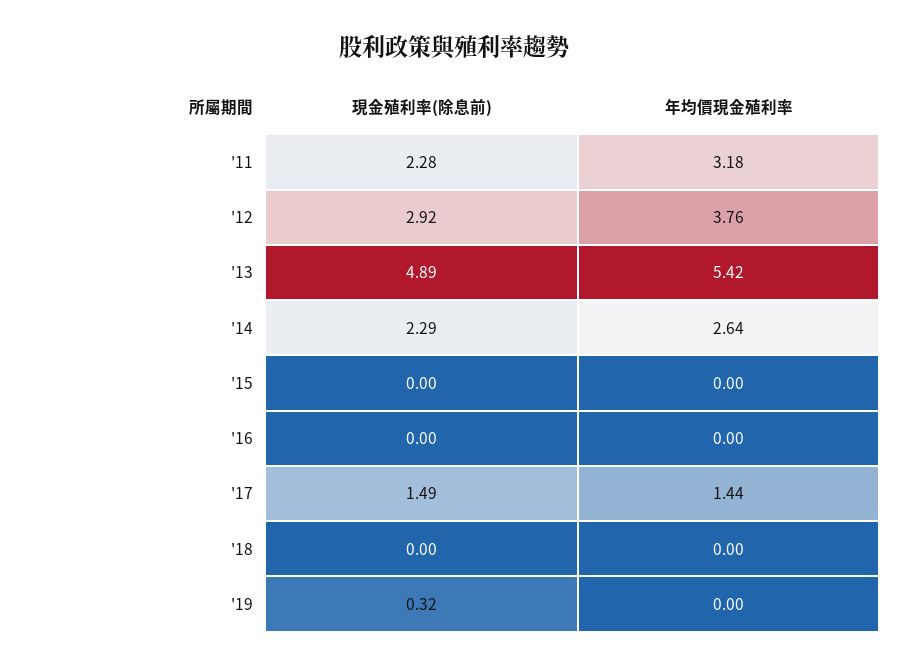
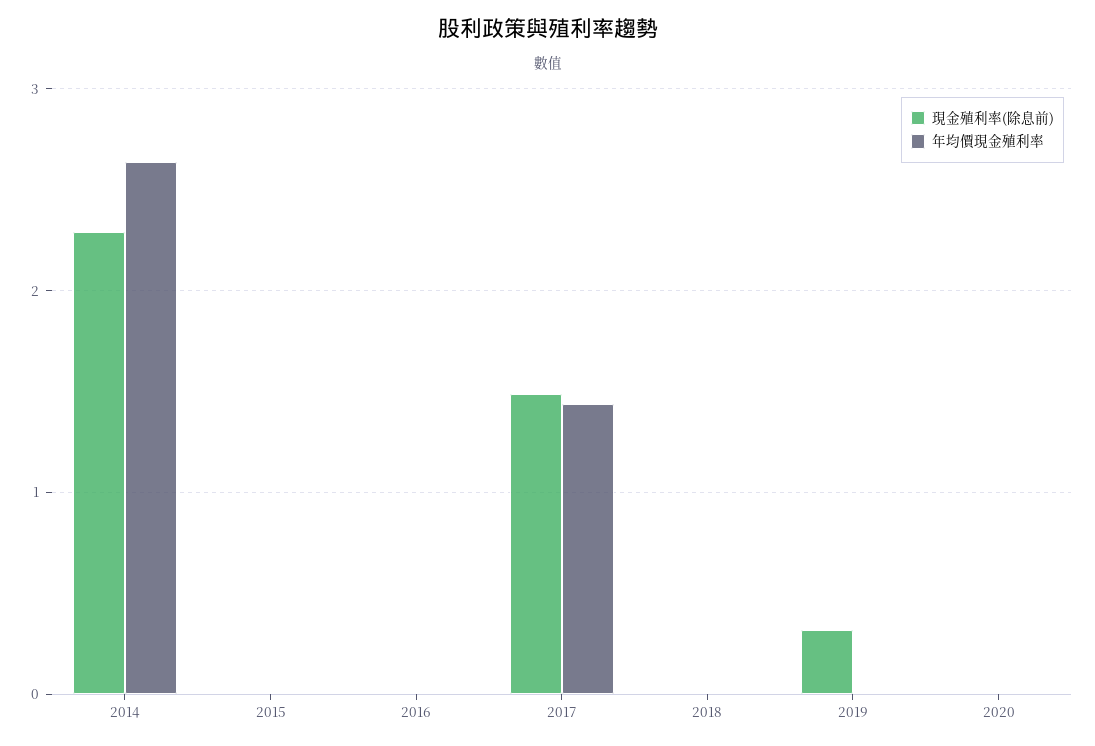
現金殖利率(除息前), '11: 2.28 -> none
年均價現金殖利率, '11: 3.18 -> none
現金殖利率(除息前), '12: 2.92 -> none
年均價現金殖利率, '12: 3.76 -> none
現金殖利率(除息前), '13: 4.89 -> none
年均價現金殖利率, '13: 5.42 -> none
現金殖利率(除息前), 2020: none -> 0
年均價現金殖利率, 2020: none -> 0

